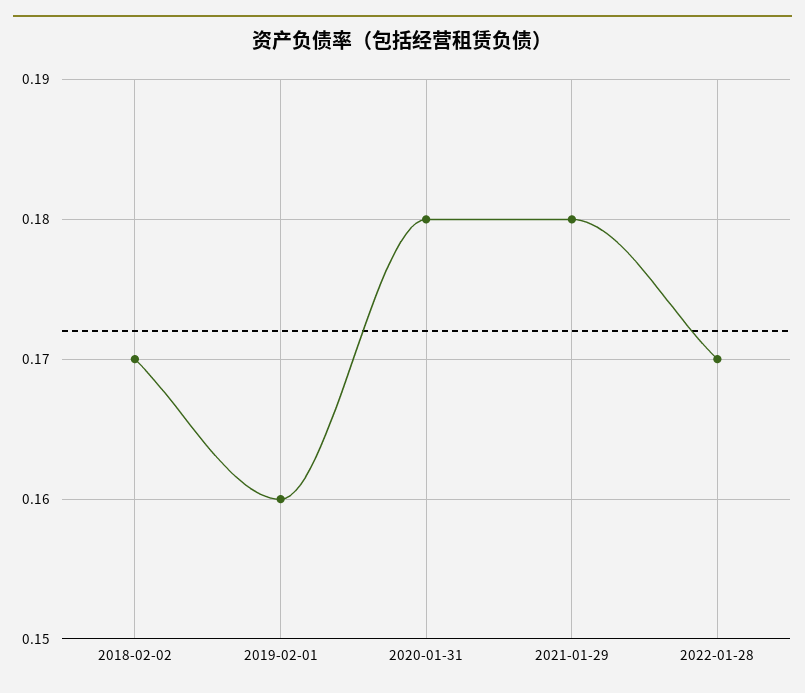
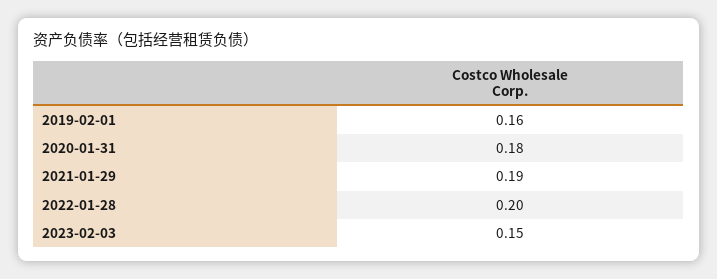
2018-02-02: 0.17 -> none
2021-01-29: 0.18 -> 0.19
2022-01-28: 0.17 -> 0.2
2023-02-03: none -> 0.15

